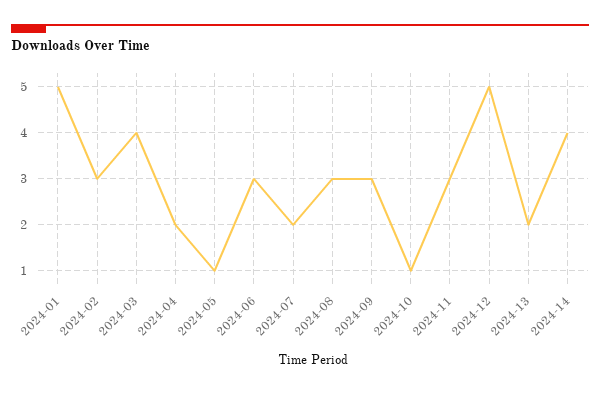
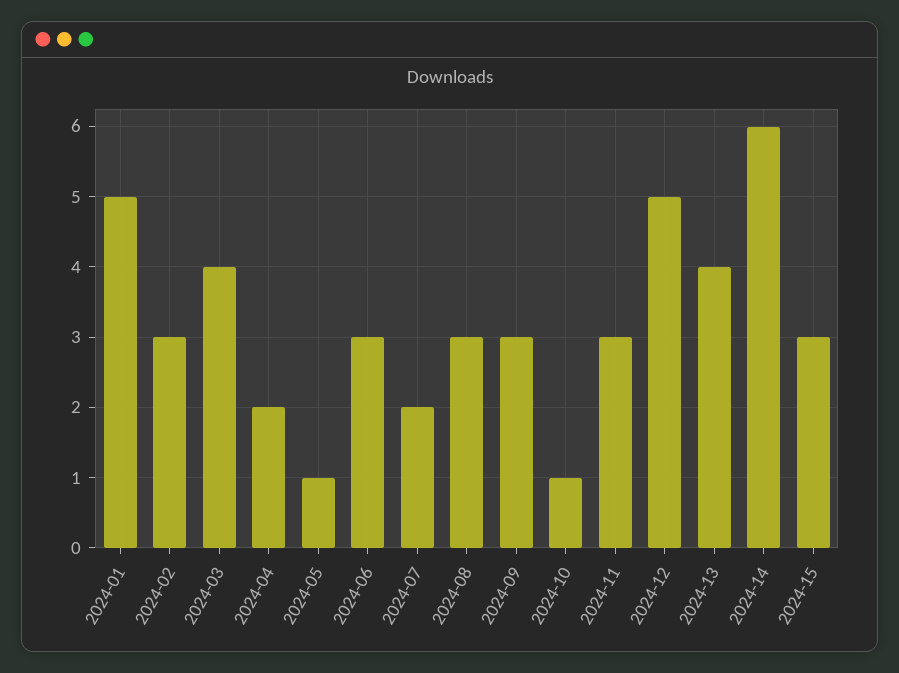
2024-13: 2 -> 4
2024-14: 4 -> 6
2024-15: none -> 3

